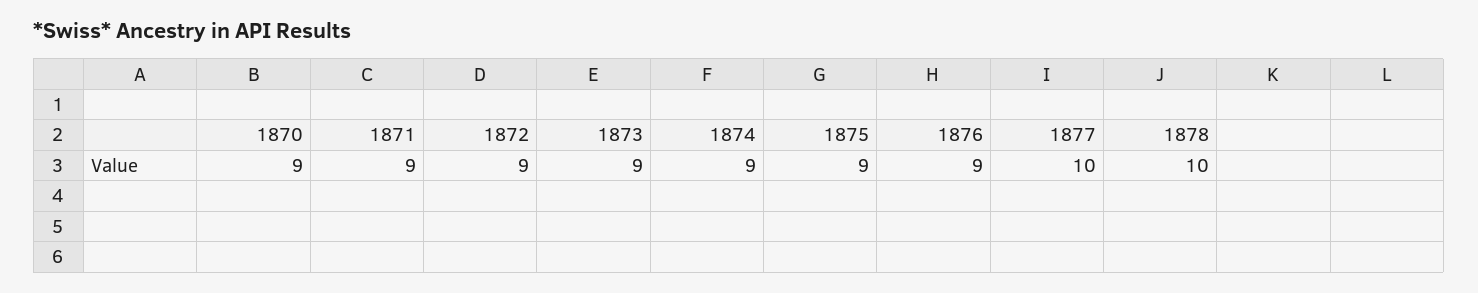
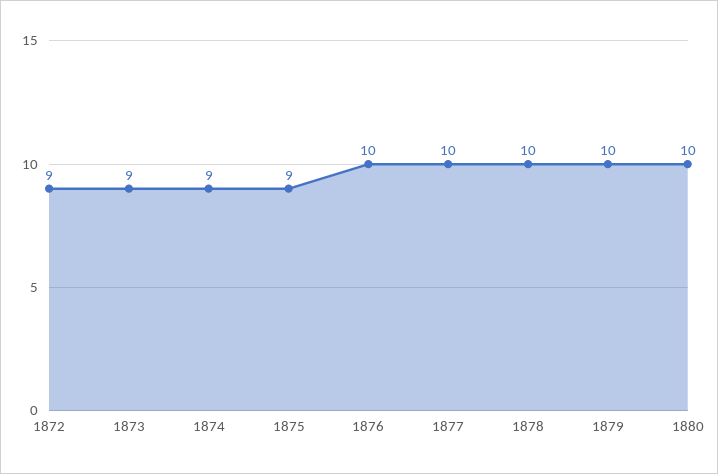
1870: 9 -> none
1871: 9 -> none
1876: 9 -> 10
1879: none -> 10
1880: none -> 10

